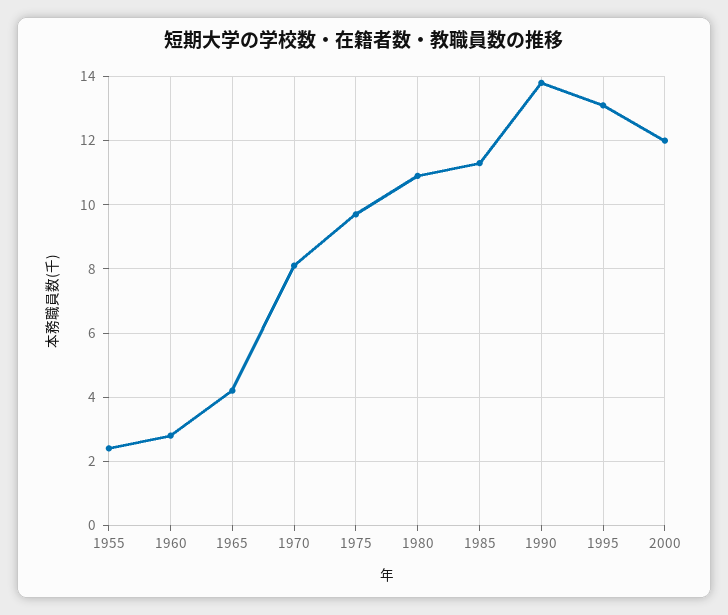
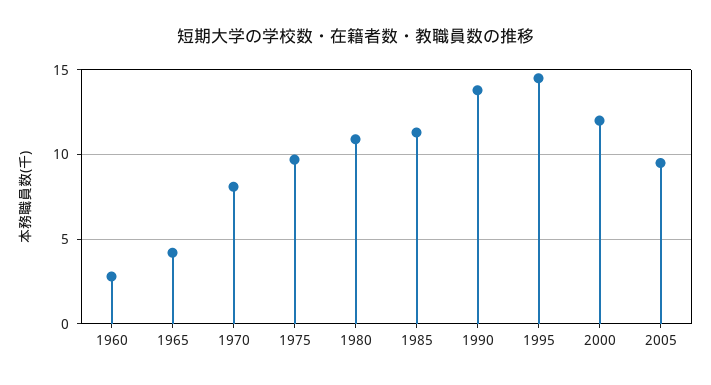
1955: 2.5 -> none
1995: 13 -> 14.5
2005: none -> 9.5

